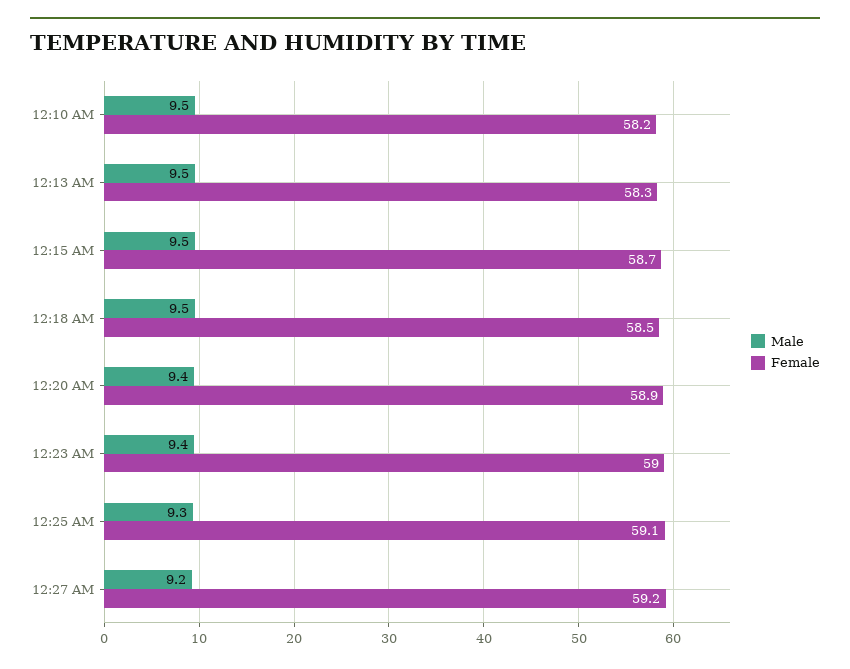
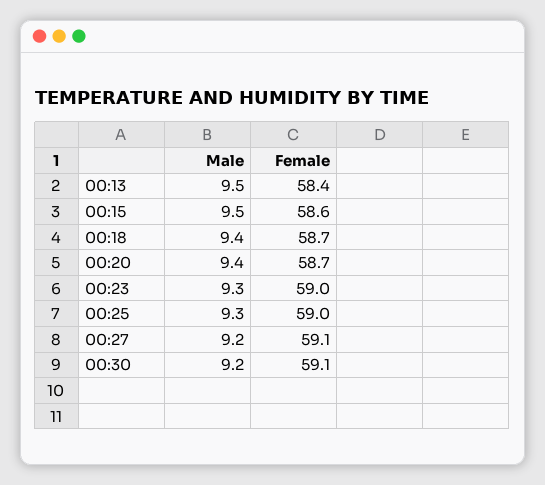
Male, 12:10 AM: 9.5 -> none
Female, 12:10 AM: 58.2 -> none
Female, 12:13 AM: 58.3 -> 58.4
Female, 12:15 AM: 58.7 -> 58.6
Male, 12:18 AM: 9.5 -> 9.4
Female, 12:18 AM: 58.5 -> 58.7
Female, 12:20 AM: 58.9 -> 58.7
Male, 12:23 AM: 9.4 -> 9.3
Female, 12:25 AM: 59.1 -> 59
Female, 12:27 AM: 59.2 -> 59.1
Male, 00:30: none -> 9.2
Female, 00:30: none -> 59.1

